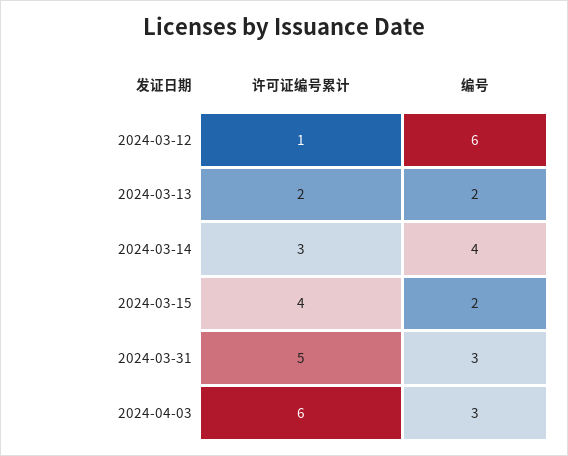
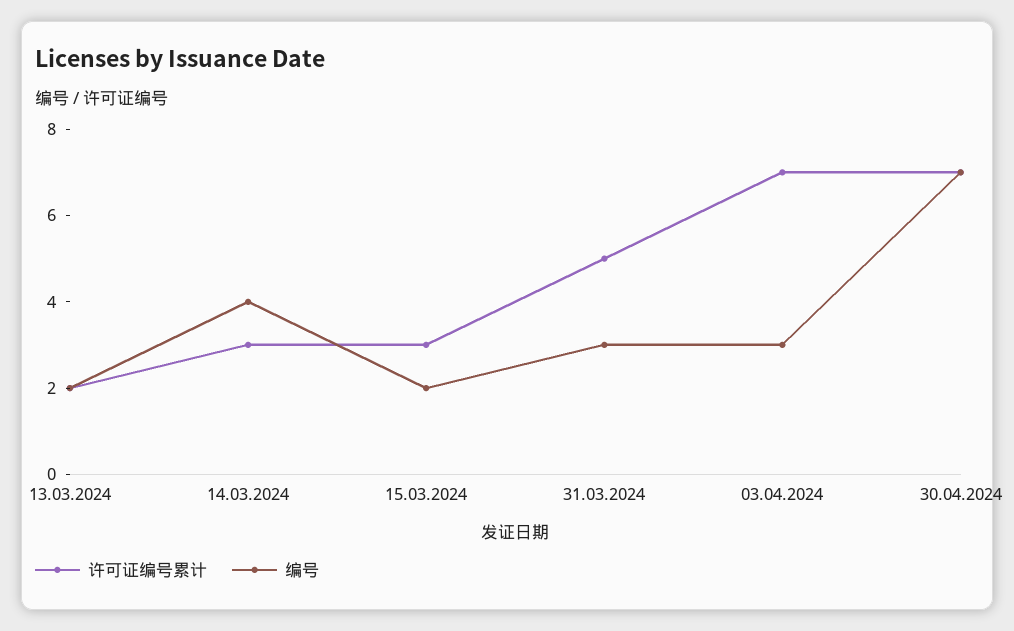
许可证编号累计, 2024-03-12: 1 -> none
编号, 2024-03-12: 6 -> none
许可证编号累计, 2024-03-15: 4 -> 3
许可证编号累计, 2024-04-03: 6 -> 7
许可证编号累计, 30.04.2024: none -> 7
编号, 30.04.2024: none -> 7

